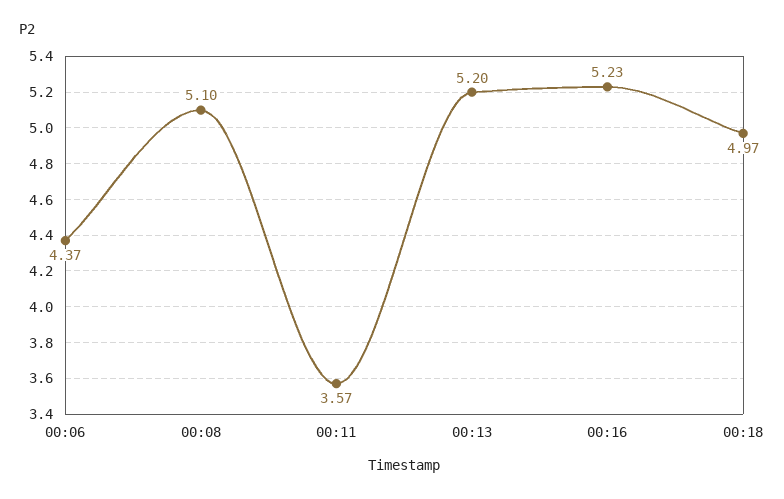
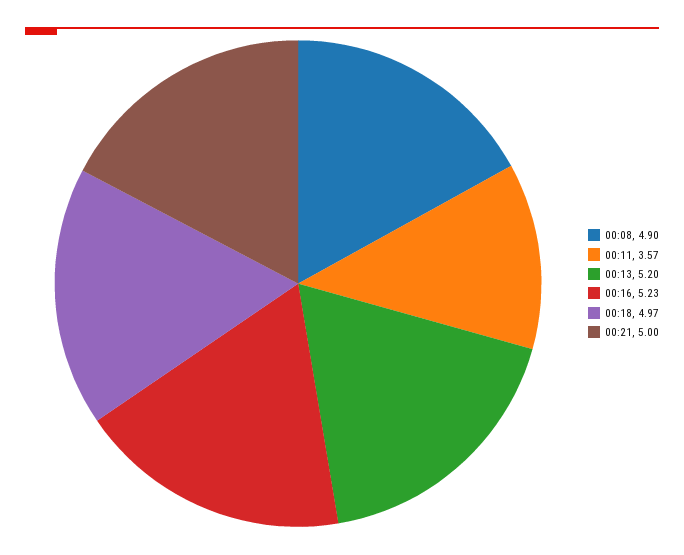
00:06: 4.37 -> none
00:08: 5.1 -> 4.9
00:21: none -> 5

